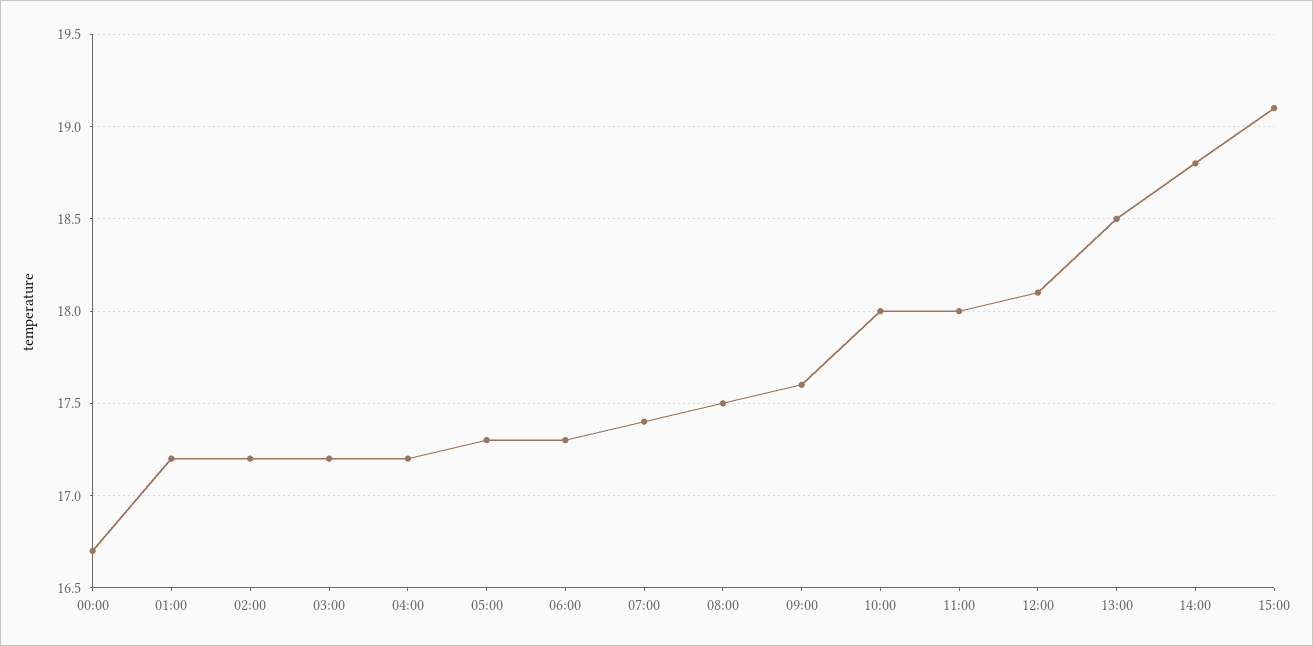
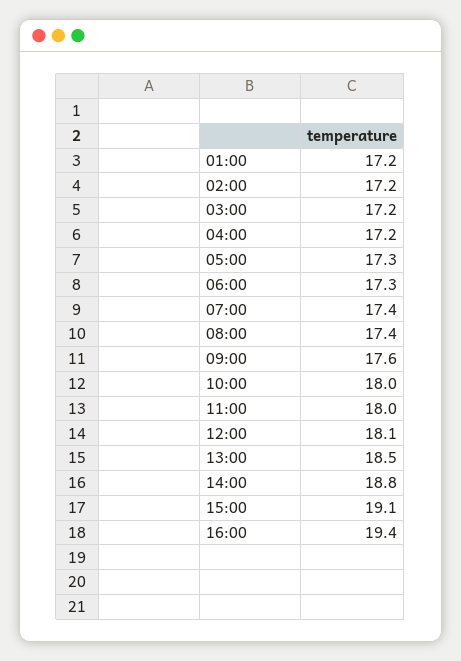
00:00: 16.7 -> none
08:00: 17.5 -> 17.4
16:00: none -> 19.4

